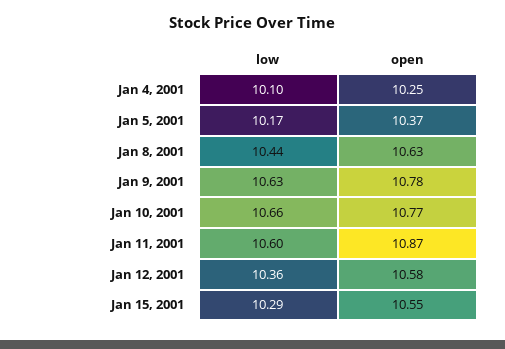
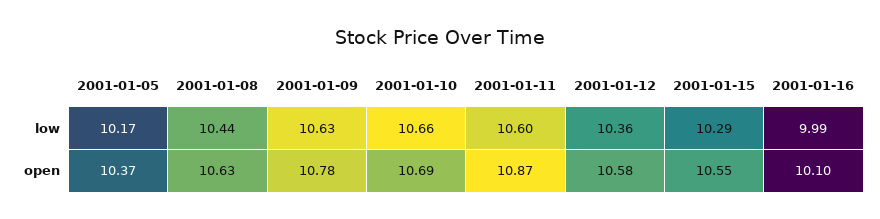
low, Jan 4, 2001: 10.1 -> none
open, Jan 4, 2001: 10.25 -> none
open, Jan 10, 2001: 10.77 -> 10.69
low, 2001-01-16: none -> 9.99
open, 2001-01-16: none -> 10.1

